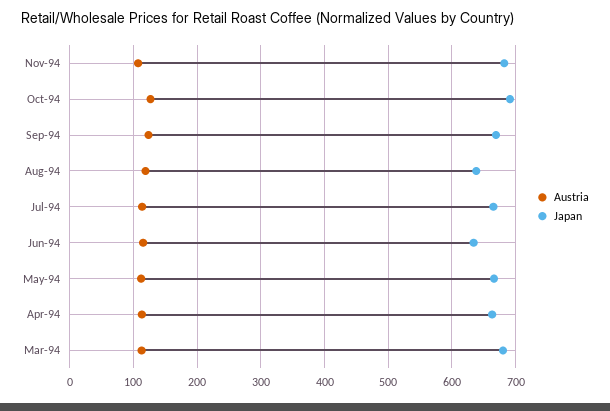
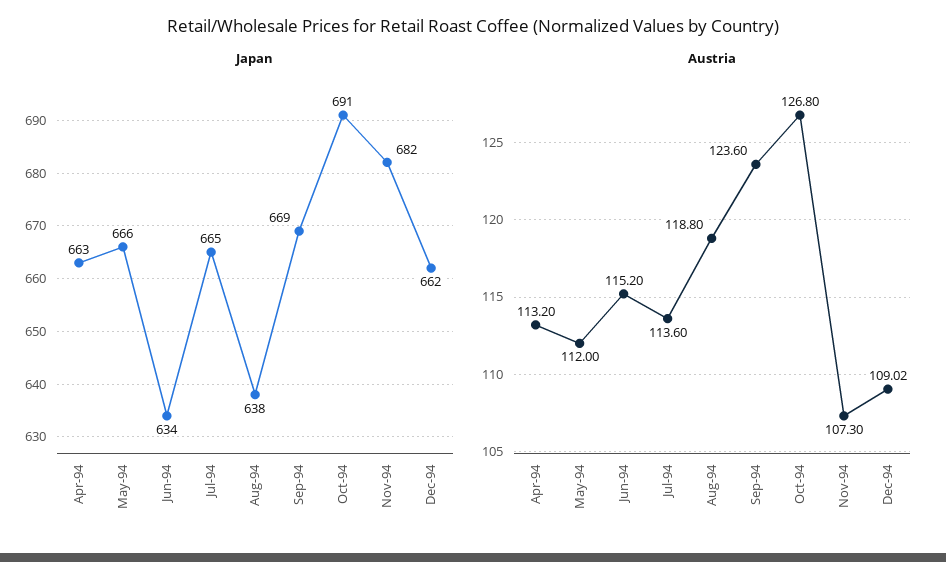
Austria, Mar-94: 110 -> none
Japan, Mar-94: 680 -> none
Japan, Dec-94: none -> 662
Austria, Dec-94: none -> 109.02

